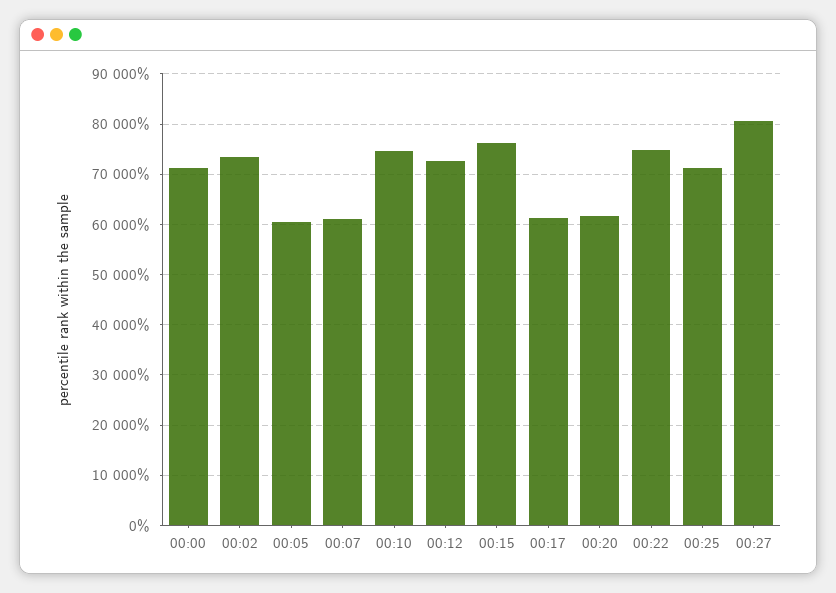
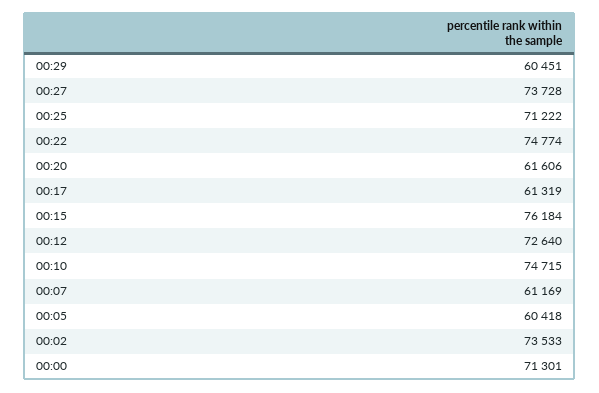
00:27: 80000 -> 73728
00:29: none -> 60451

